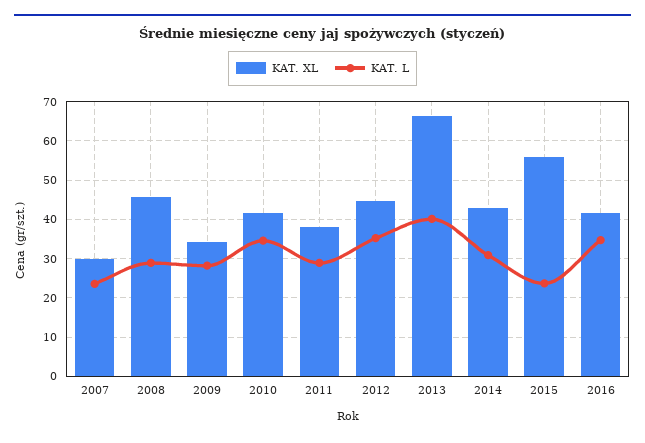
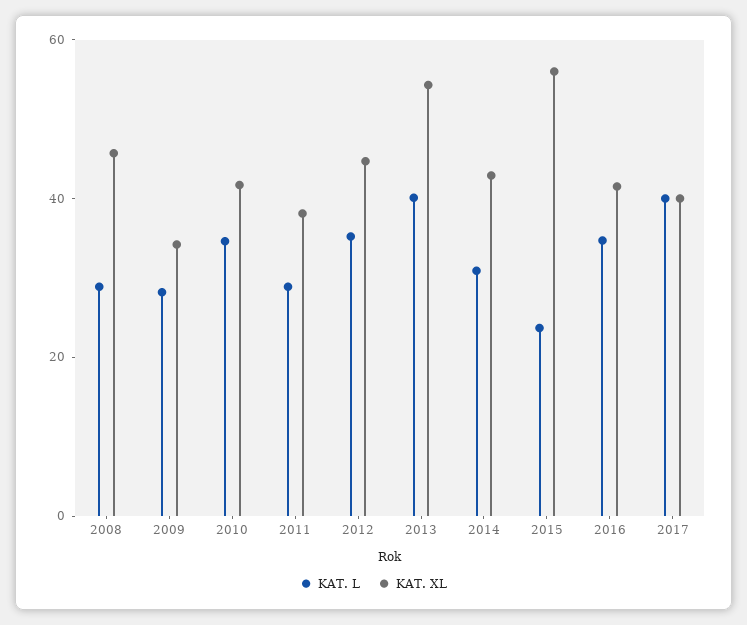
KAT. XL, 2007: 30 -> none
KAT. L, 2007: 24 -> none
KAT. XL, 2013: 66 -> 55
KAT. L, 2017: none -> 40
KAT. XL, 2017: none -> 40

